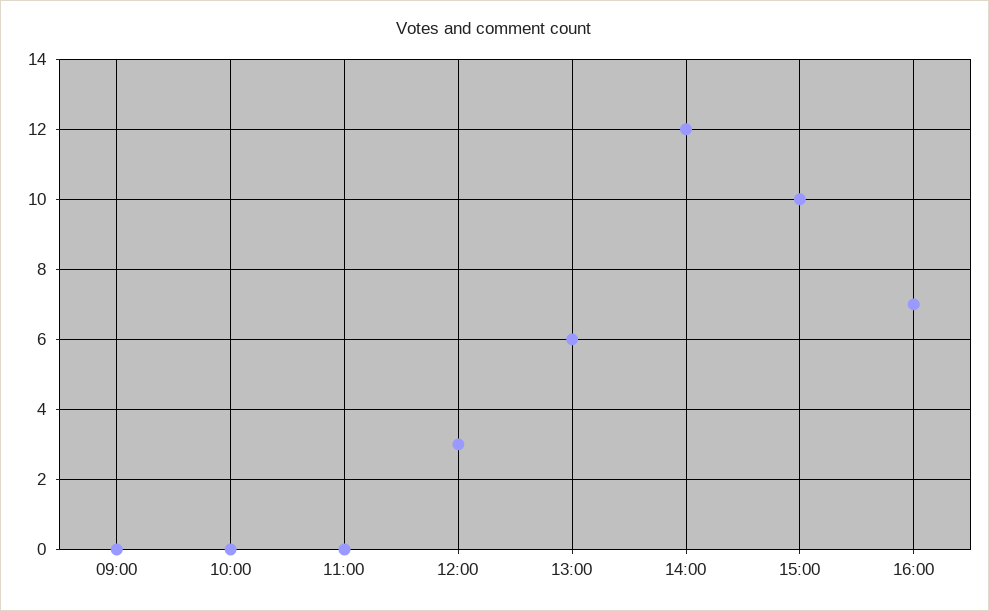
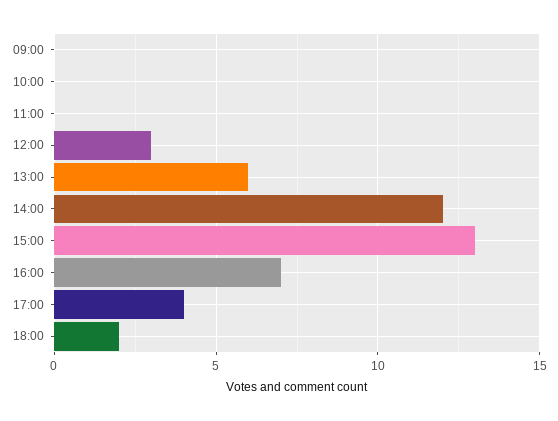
15:00: 10 -> 13
17:00: none -> 4
18:00: none -> 2

